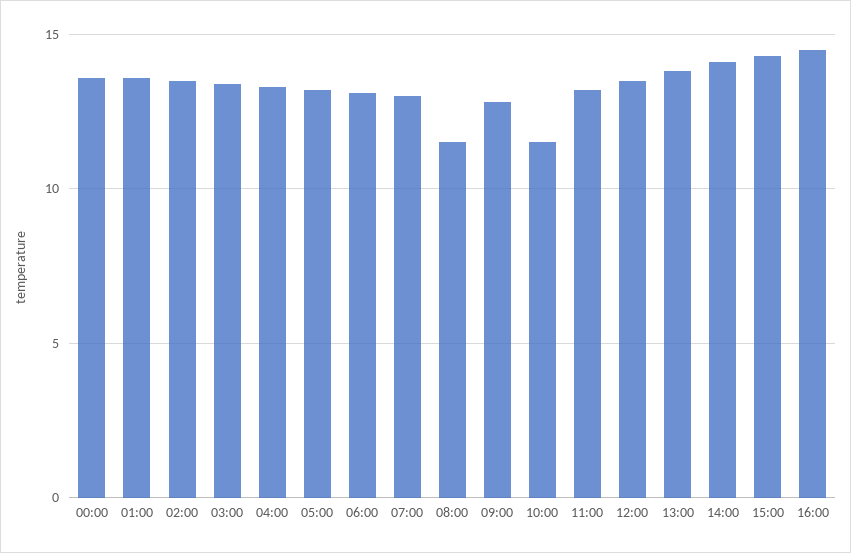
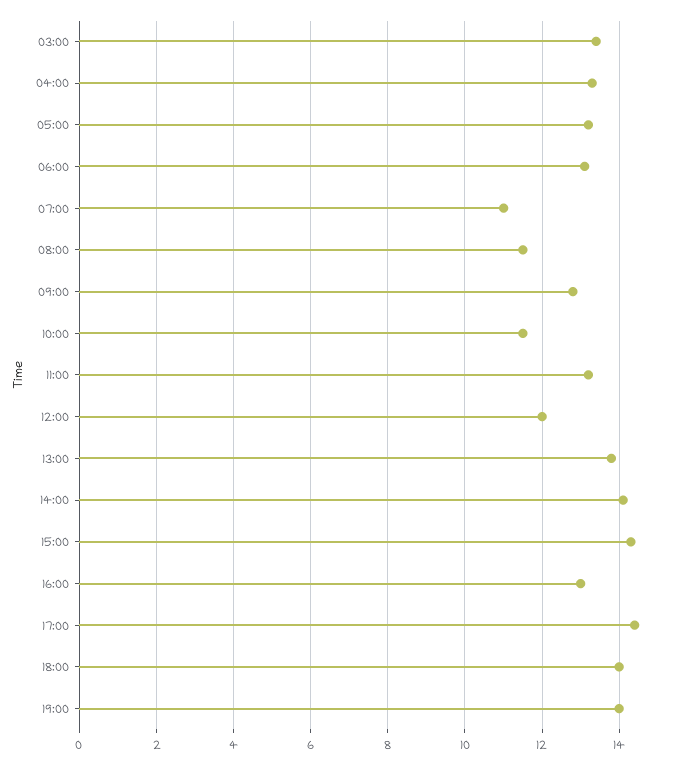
00:00: 13.5 -> none
01:00: 13.5 -> none
02:00: 13.5 -> none
07:00: 13 -> 11
12:00: 13.5 -> 12
16:00: 14.5 -> 13
17:00: none -> 14.5
18:00: none -> 14
19:00: none -> 14

